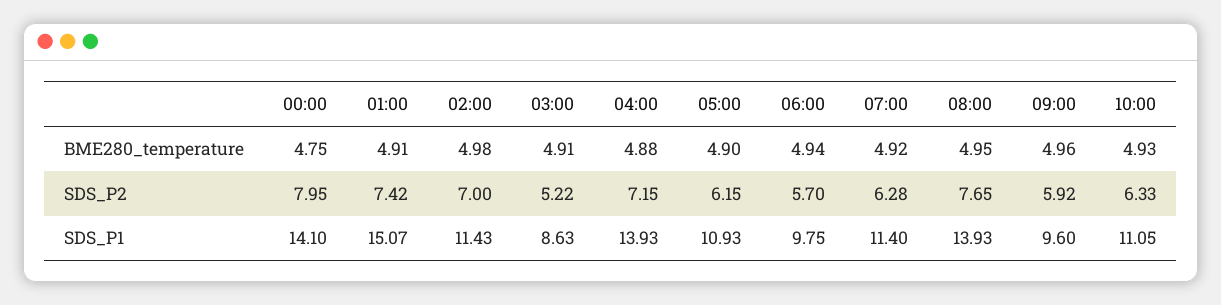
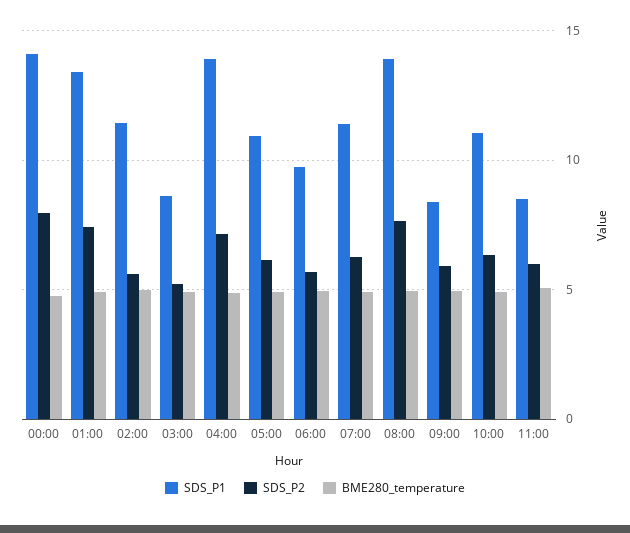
SDS_P2, 02:00: 7 -> 5.5
SDS_P1, 01:00: 15.07 -> 13.5
SDS_P1, 09:00: 9.6 -> 8.5
SDS_P1, 11:00: none -> 8.5
SDS_P2, 11:00: none -> 6
BME280_temperature, 11:00: none -> 5

